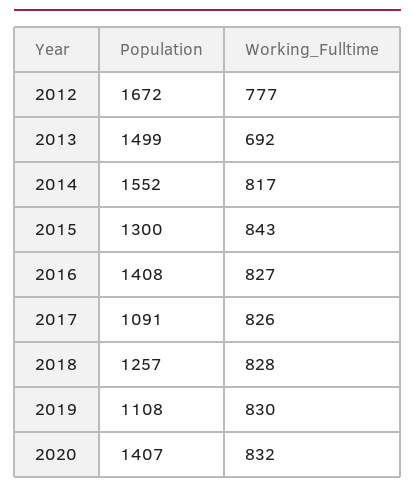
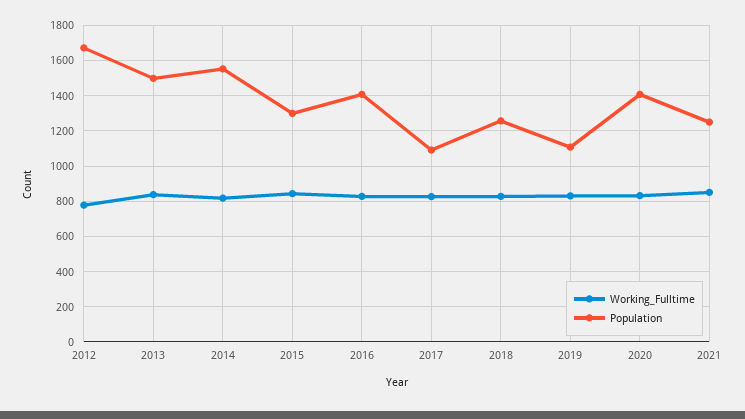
Working_Fulltime, 2013: 692 -> 850
Working_Fulltime, 2021: none -> 850
Population, 2021: none -> 1250

